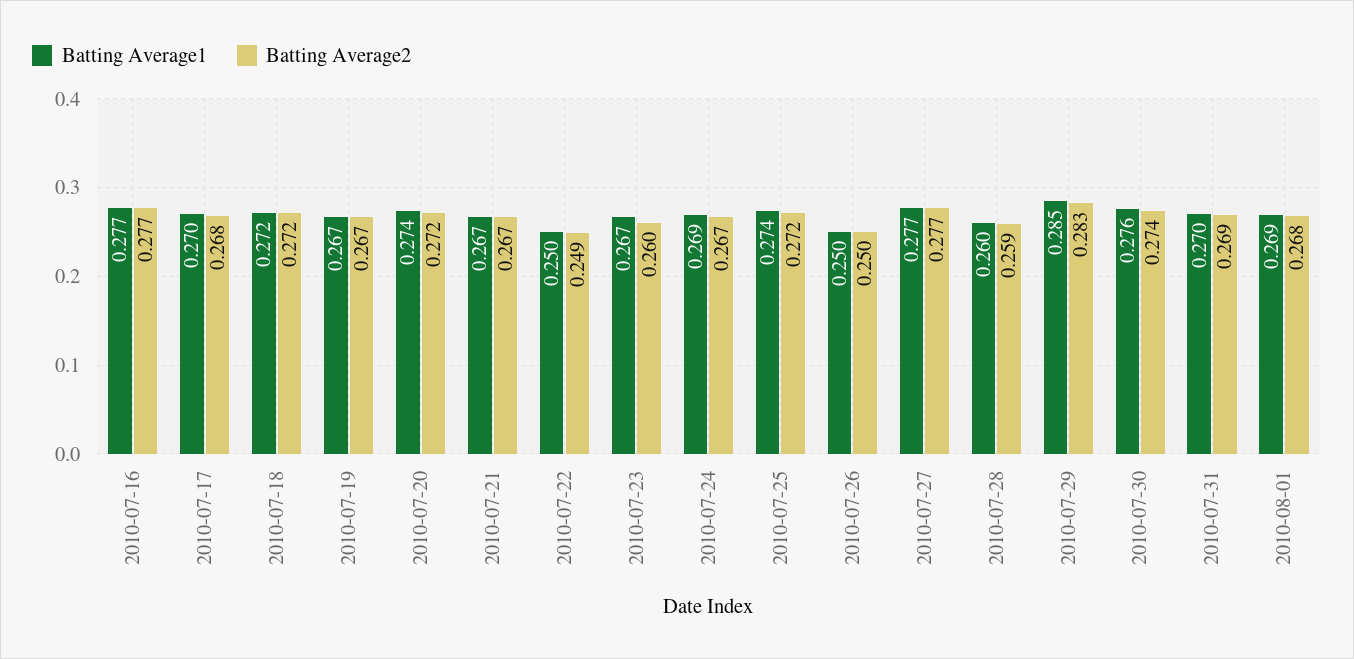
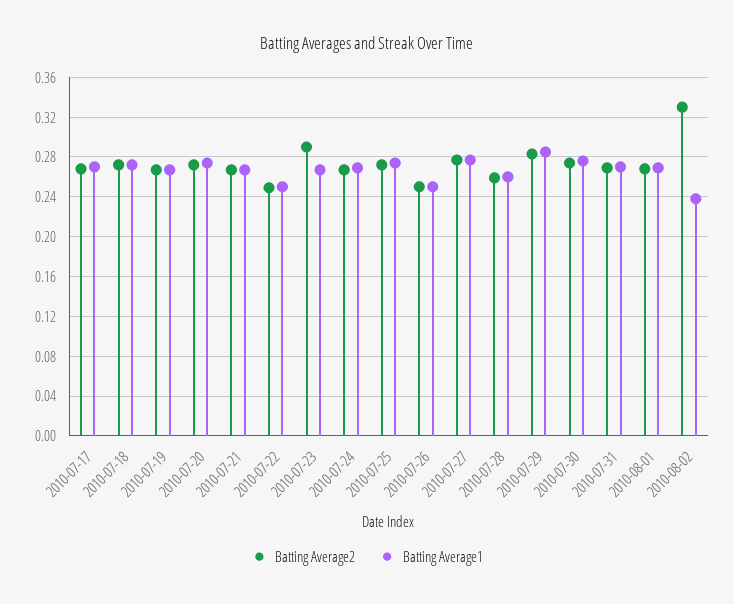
Batting Average1, 2010-07-16: 0.277 -> none
Batting Average2, 2010-07-16: 0.277 -> none
Batting Average2, 2010-07-23: 0.26 -> 0.29
Batting Average2, 2010-08-02: none -> 0.33
Batting Average1, 2010-08-02: none -> 0.24

